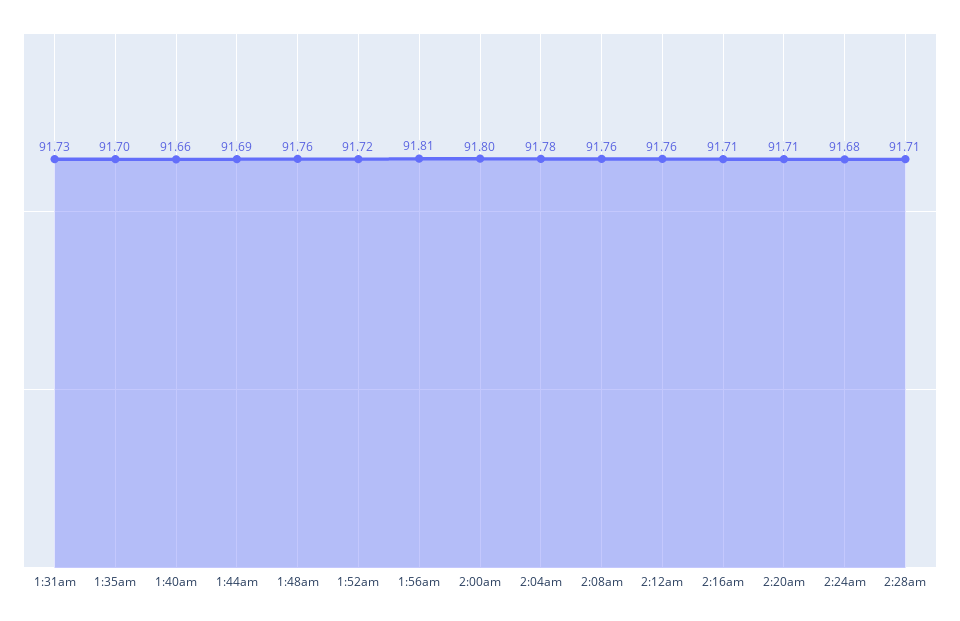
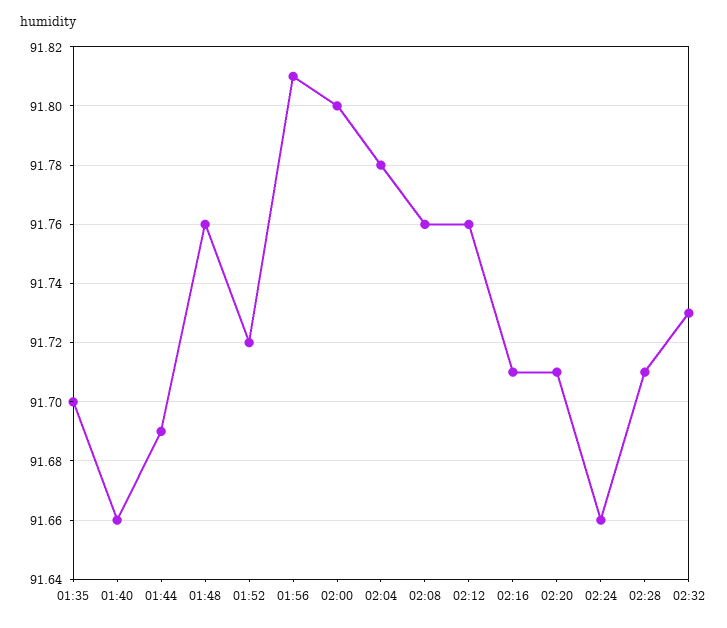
1:31am: 91.73 -> none
2:24am: 91.68 -> 91.66
02:32: none -> 91.73

